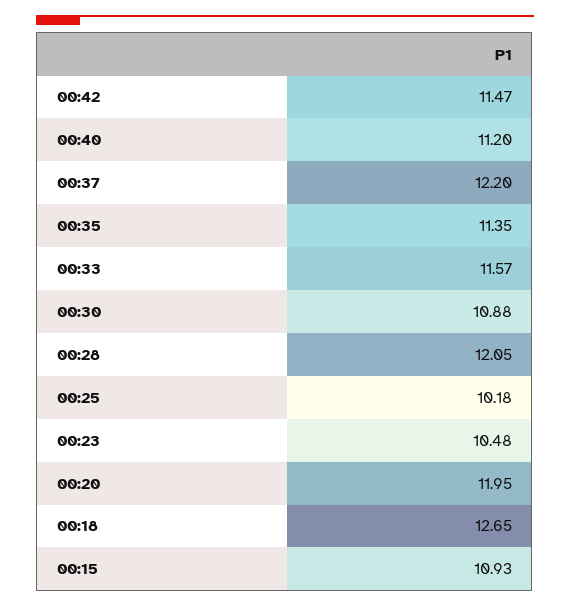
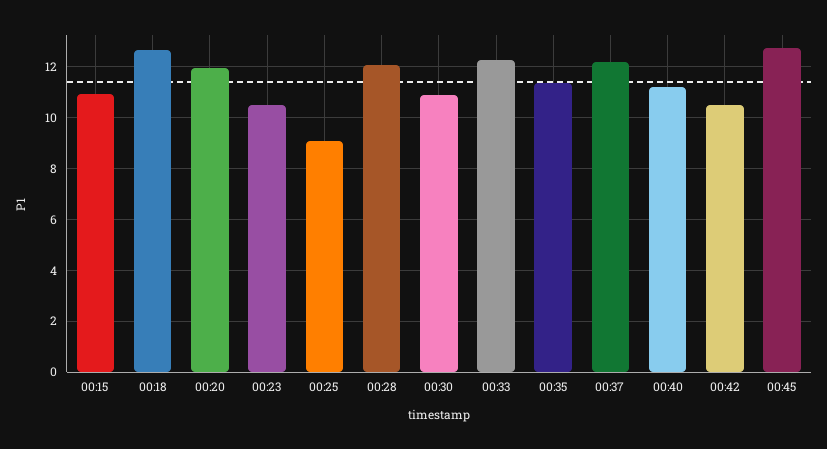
00:42: 11.47 -> 10.5
00:33: 11.57 -> 12.25
00:25: 10.18 -> 9
00:45: none -> 12.75

